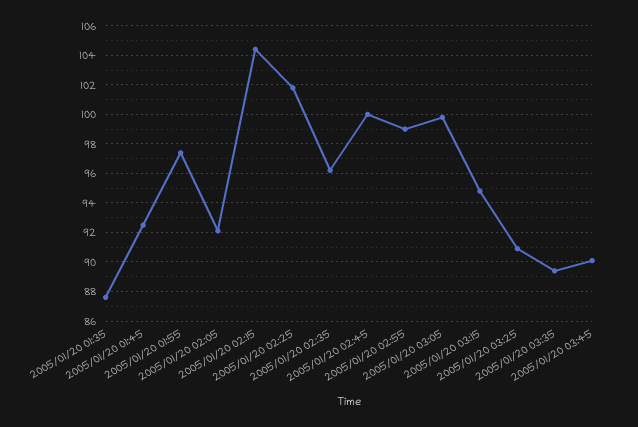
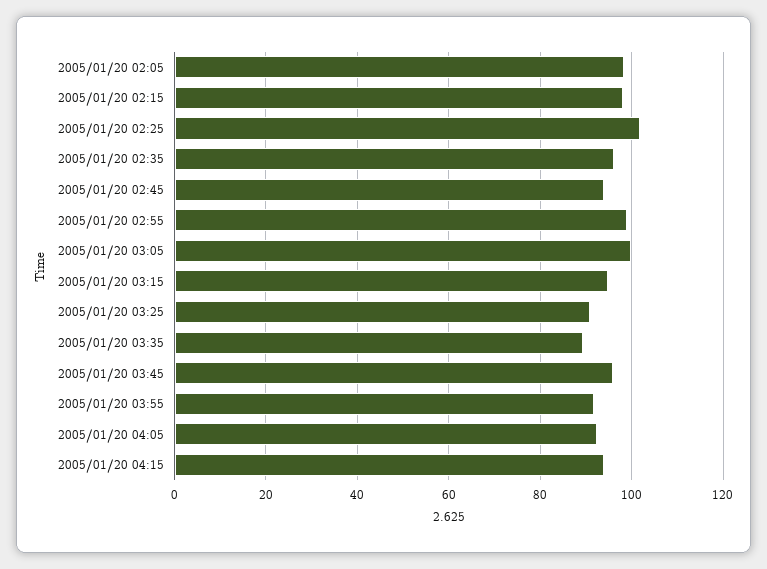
2005/01/20 01:35: 87.5 -> none
2005/01/20 01:45: 92.5 -> none
2005/01/20 01:55: 97.5 -> none
2005/01/20 02:05: 92 -> 98
2005/01/20 02:15: 104.5 -> 98
2005/01/20 02:45: 100 -> 94
2005/01/20 03:45: 90 -> 96
2005/01/20 03:55: none -> 92
2005/01/20 04:05: none -> 92
2005/01/20 04:15: none -> 94

